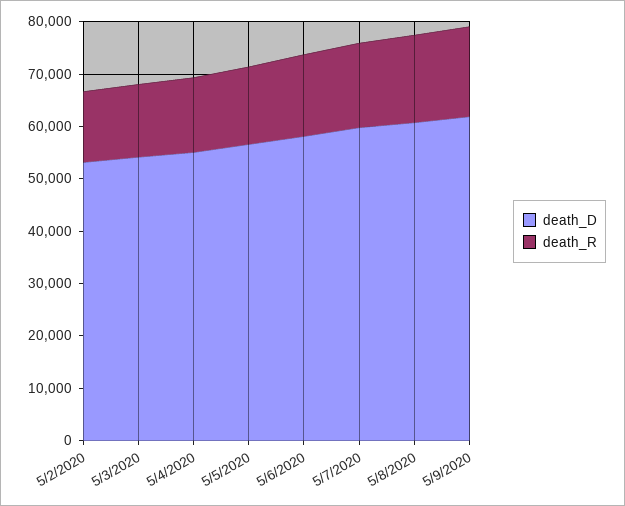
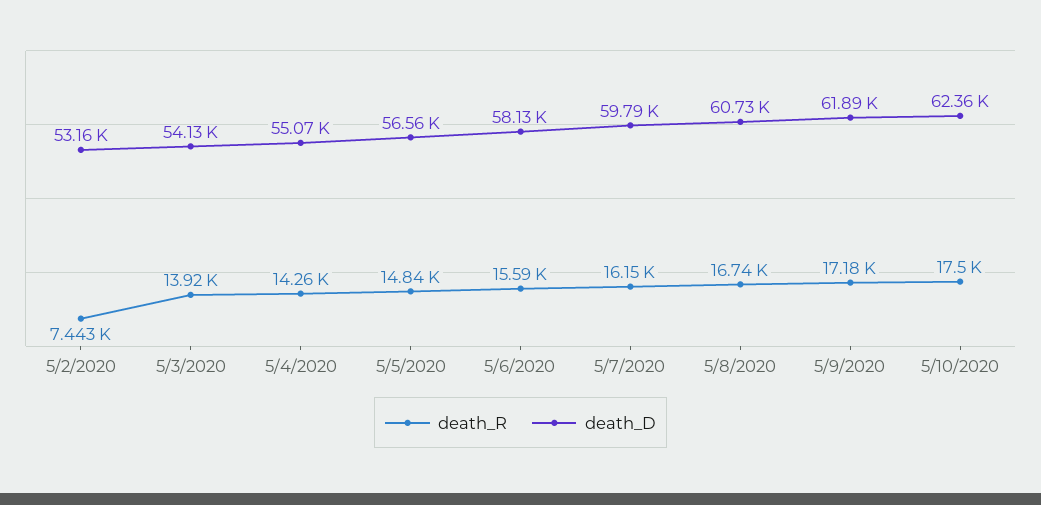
death_R, 5/2/2020: 14000 -> 7443
death_R, 5/10/2020: none -> 17500
death_D, 5/10/2020: none -> 62360

